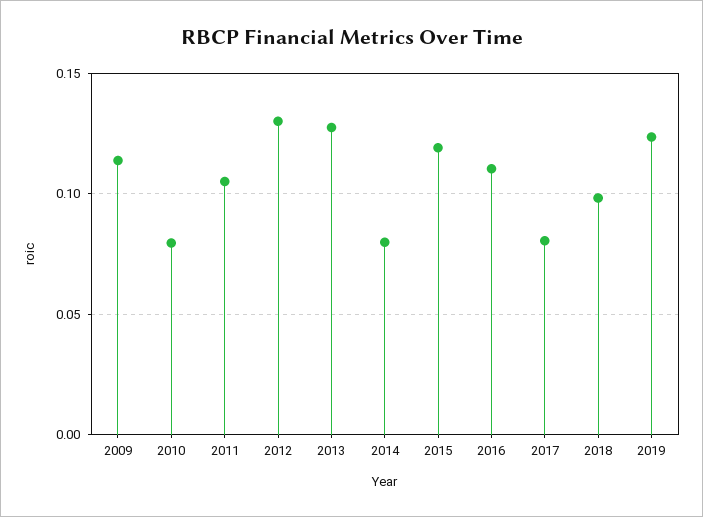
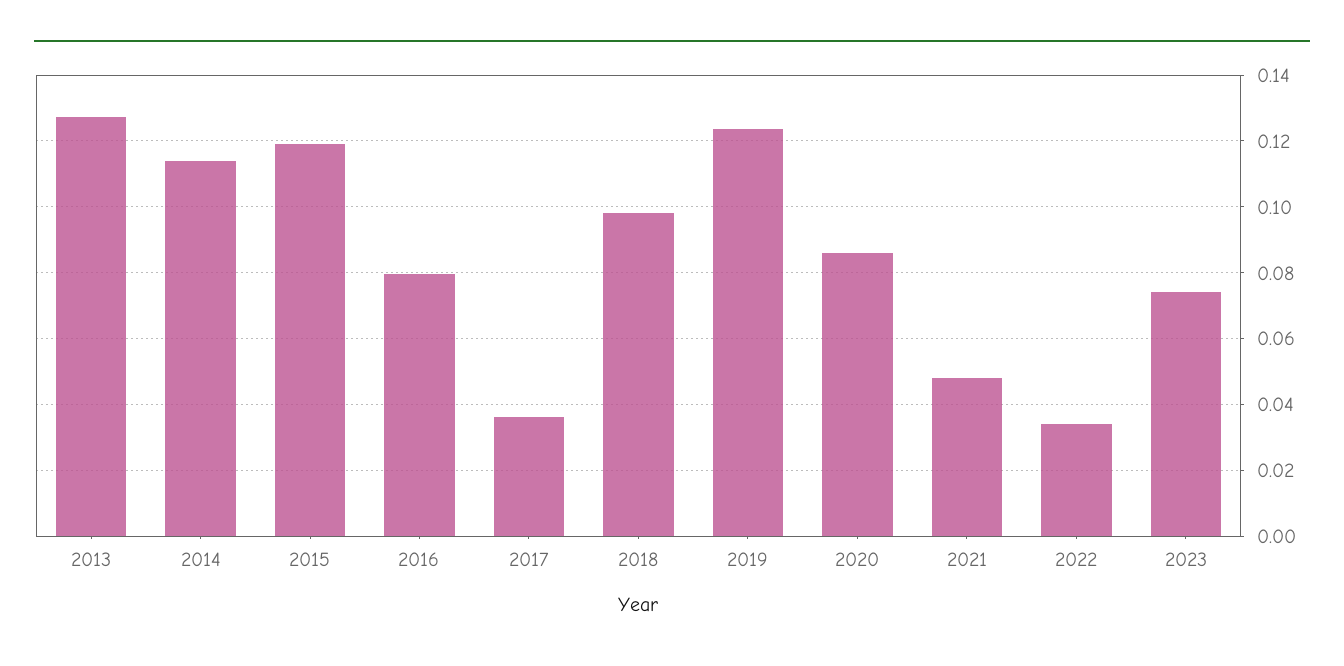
2009: 0.115 -> none
2010: 0.08 -> none
2011: 0.105 -> none
2012: 0.13 -> none
2014: 0.08 -> 0.114
2016: 0.11 -> 0.08
2017: 0.08 -> 0.036
2020: none -> 0.086
2021: none -> 0.048
2022: none -> 0.034
2023: none -> 0.074

